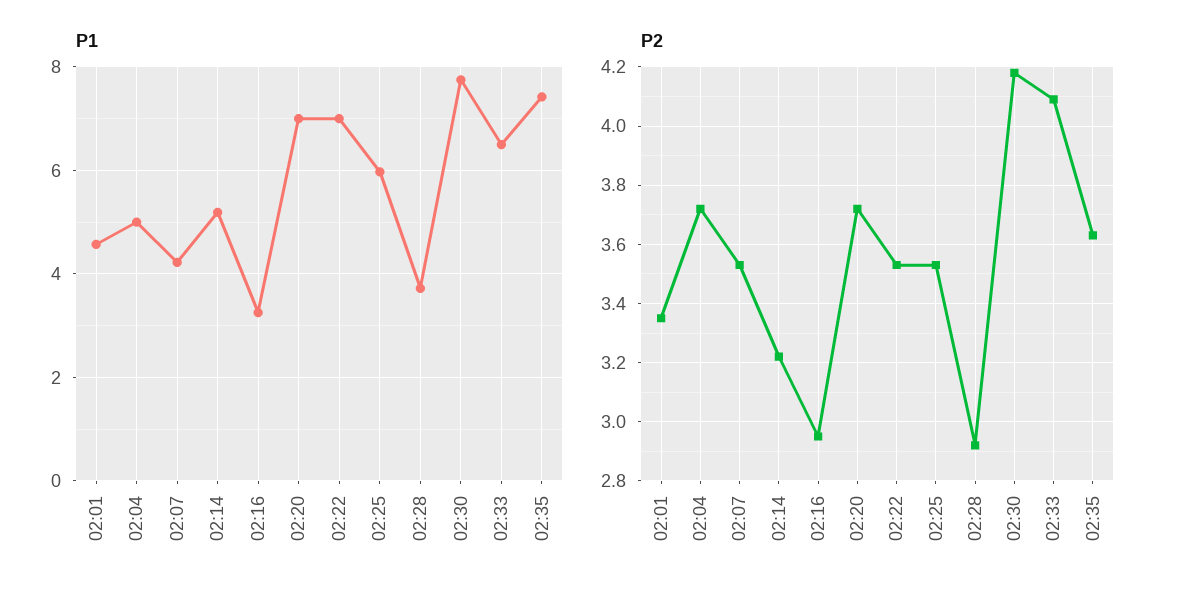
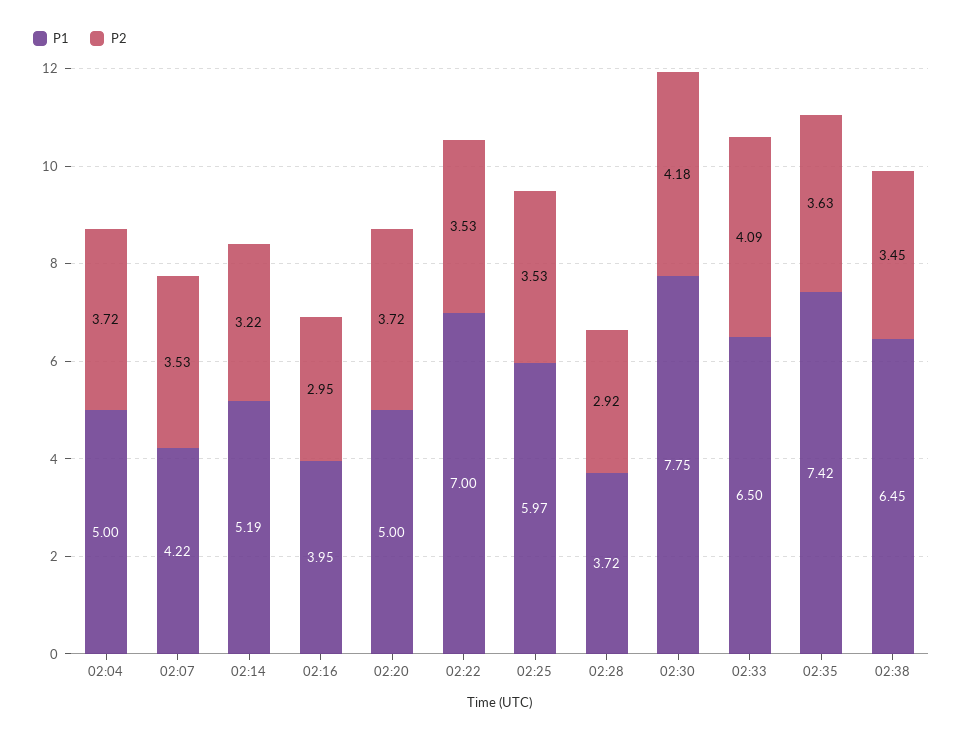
P1, 02:01: 4.6 -> none
P1, 02:16: 3.2 -> 3.95
P1, 02:20: 7 -> 5
P2, 02:01: 3.35 -> none
P1, 02:38: none -> 6.45
P2, 02:38: none -> 3.45

